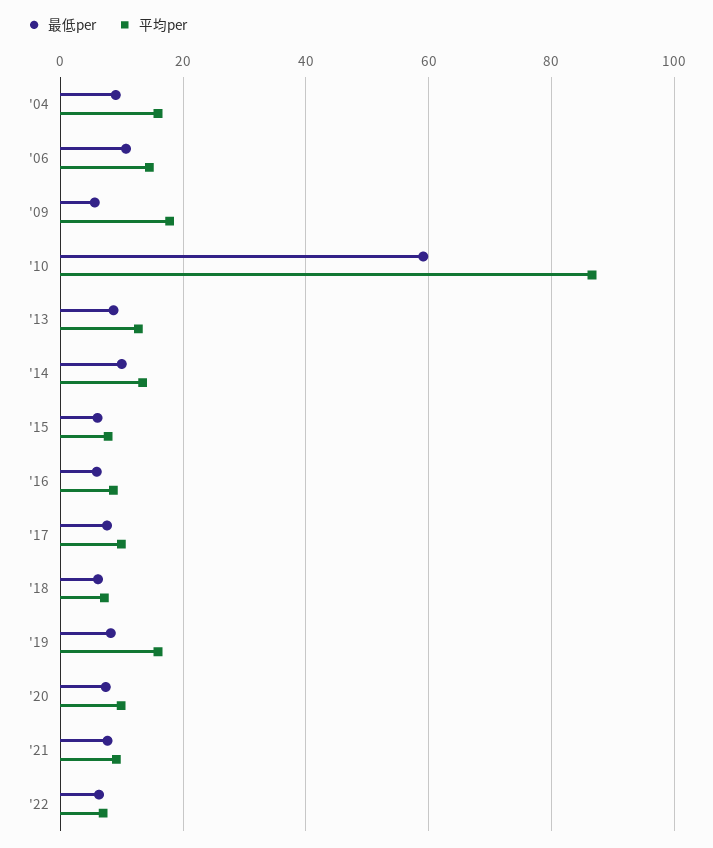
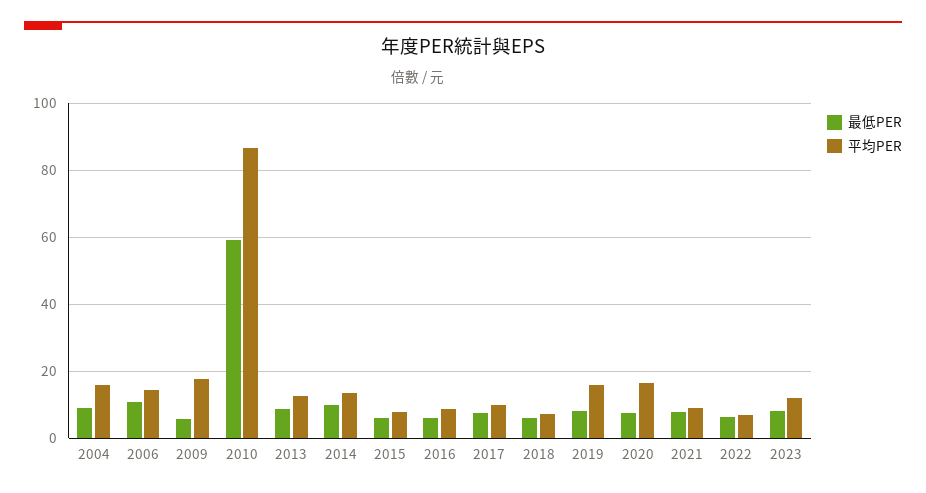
平均per, '20: 10 -> 16
最低per, 2023: none -> 8
平均per, 2023: none -> 12

